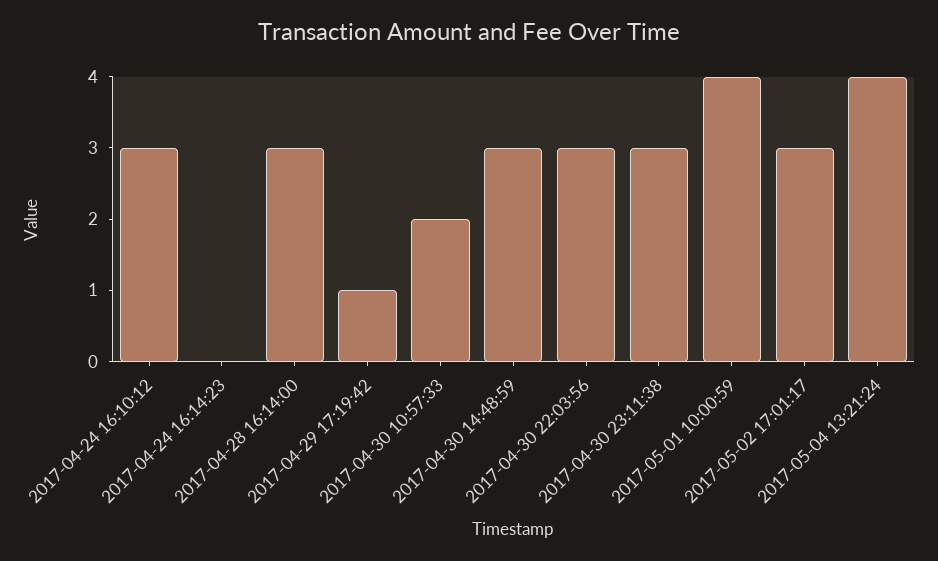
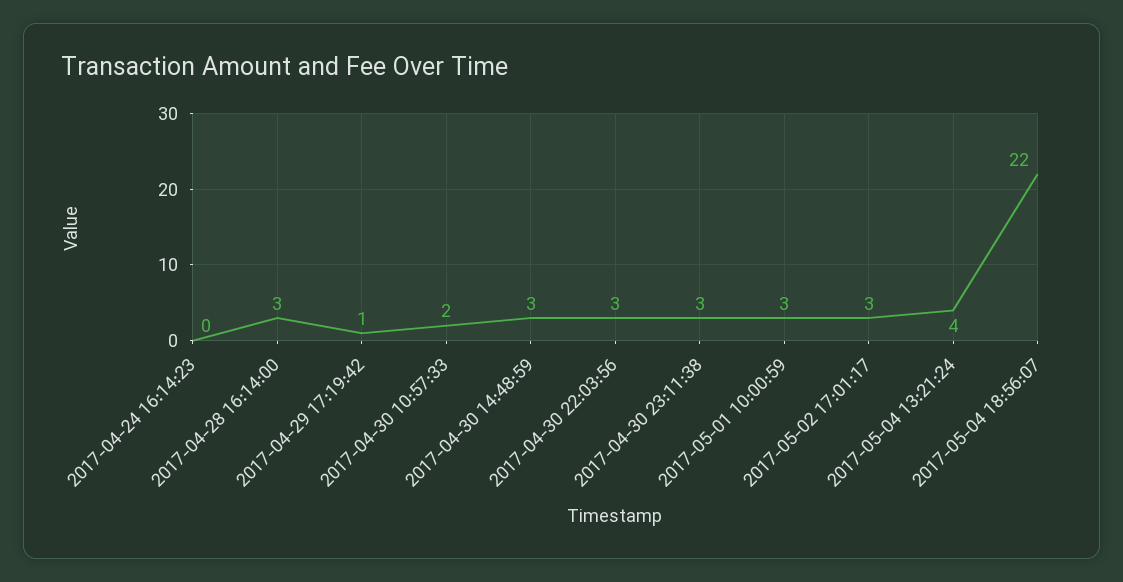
2017-04-24 16:10:12: 3 -> none
2017-05-01 10:00:59: 4 -> 3
2017-05-04 18:56:07: none -> 22

